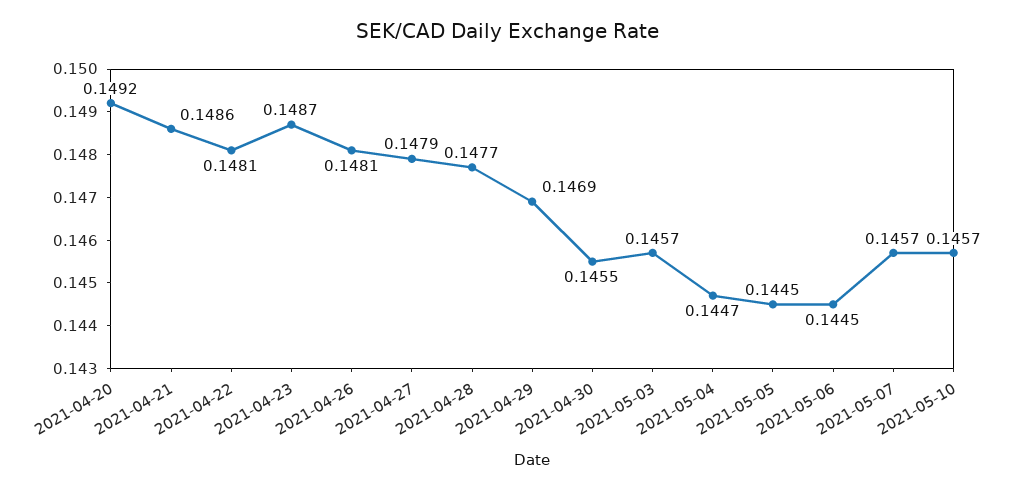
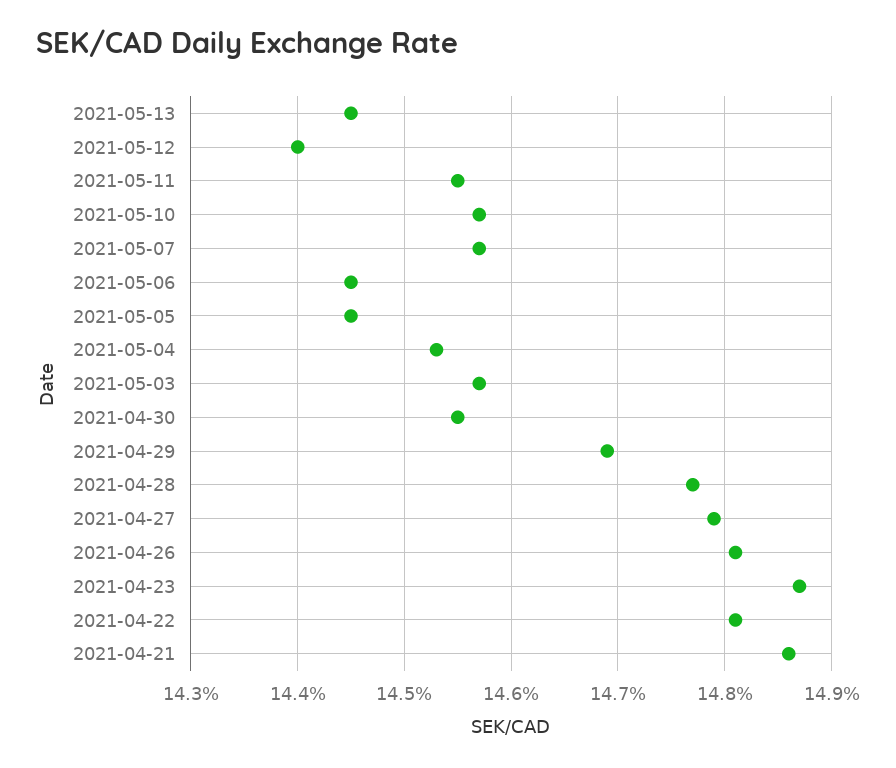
2021-04-20: 0.1492 -> none
2021-05-04: 0.1447 -> 0.1453
2021-05-13: none -> 0.1445
2021-05-12: none -> 0.144
2021-05-11: none -> 0.1455

